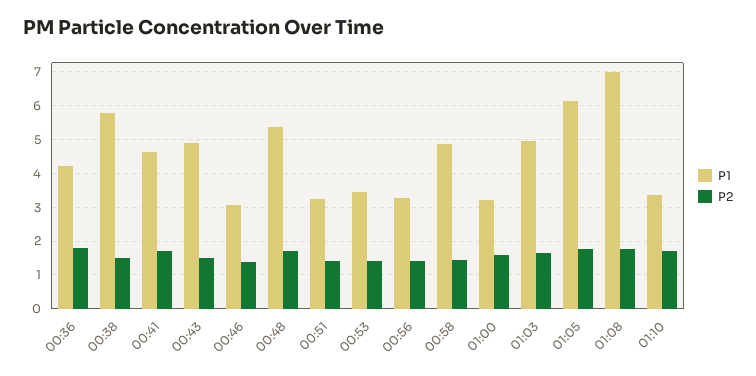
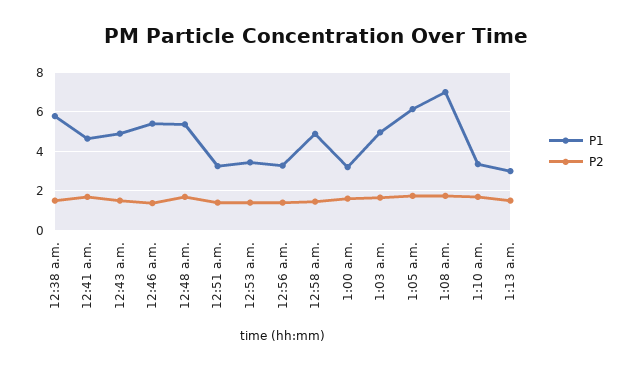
P1, 00:36: 4.2 -> none
P2, 00:36: 1.8 -> none
P1, 00:46: 3 -> 5.5
P1, 1:13 a.m.: none -> 3
P2, 1:13 a.m.: none -> 1.5

